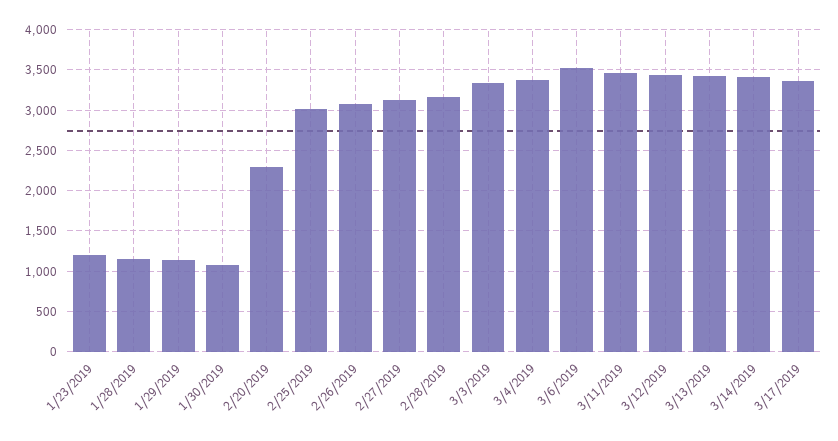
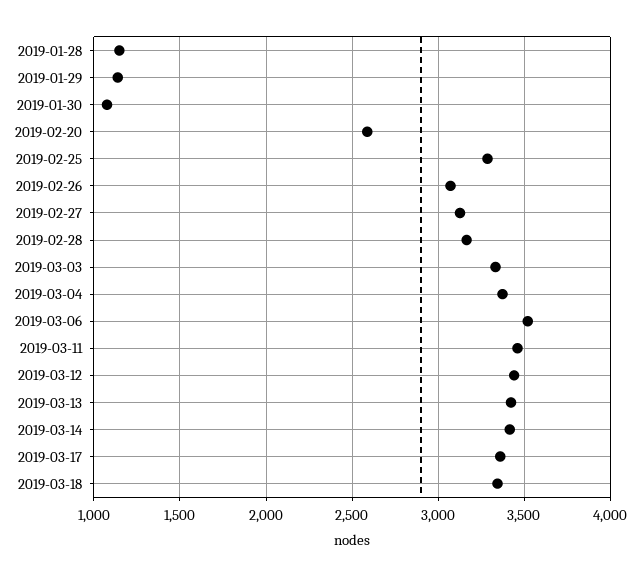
1/23/2019: 1200 -> none
2/20/2019: 2300 -> 2600
2/25/2019: 3000 -> 3300
2019-03-18: none -> 3350

